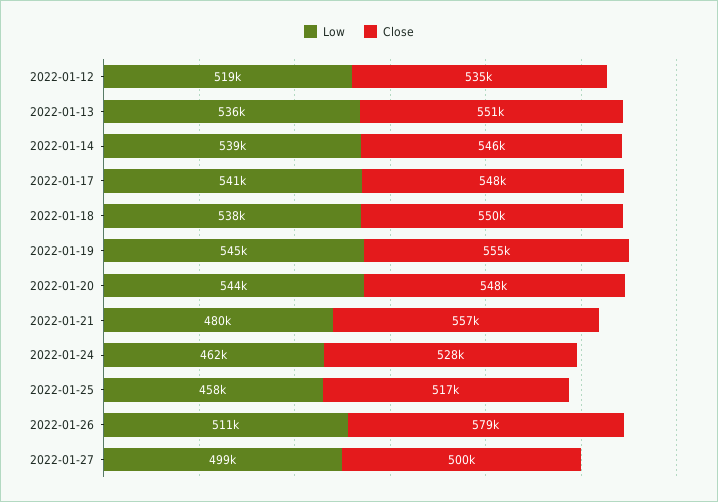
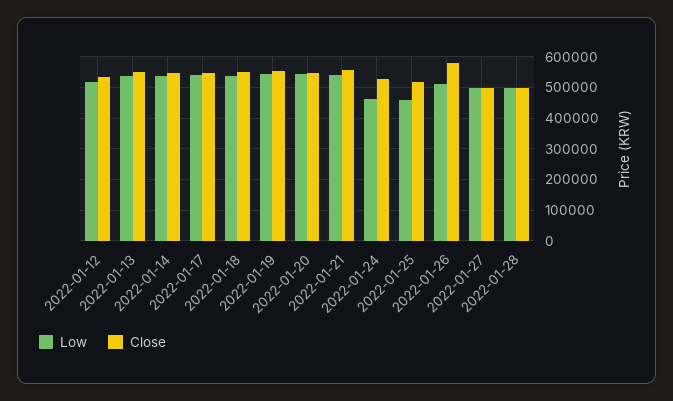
Low, 2022-01-21: 480000 -> 540000
Low, 2022-01-28: none -> 500000
Close, 2022-01-28: none -> 500000

